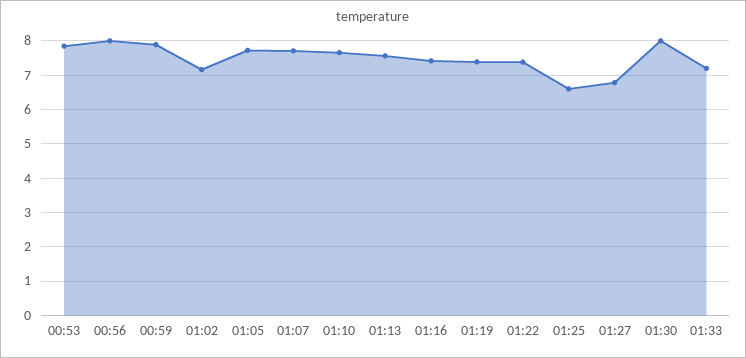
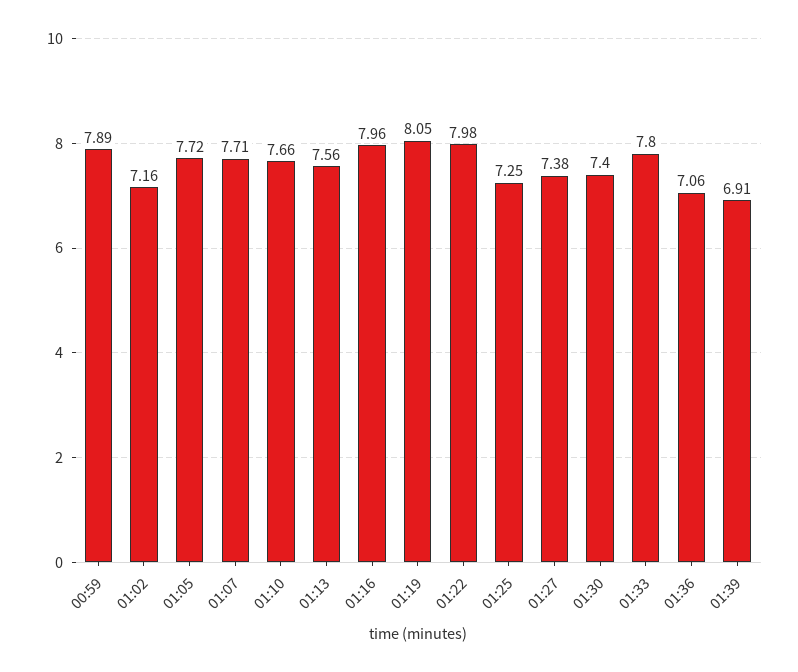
00:53: 7.8 -> none
00:56: 8 -> none
01:16: 7.4 -> 7.96
01:19: 7.4 -> 8.05
01:22: 7.4 -> 7.98
01:25: 6.6 -> 7.25
01:27: 6.8 -> 7.38
01:30: 8 -> 7.4
01:33: 7.2 -> 7.8
01:36: none -> 7.06
01:39: none -> 6.91

